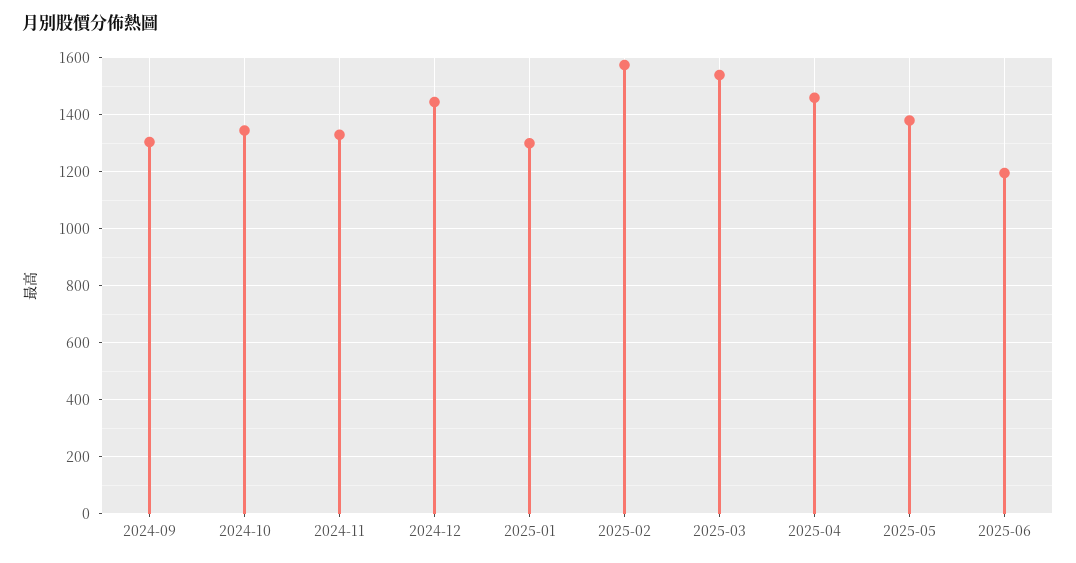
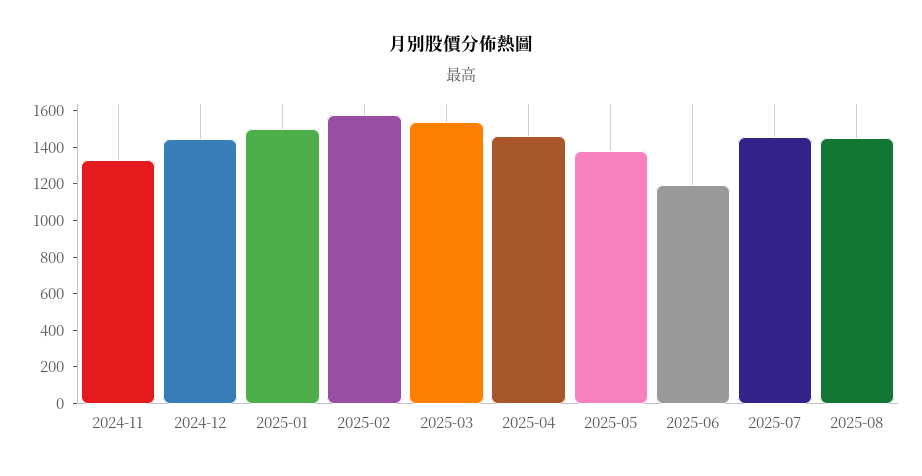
2024-09: 1300 -> none
2024-10: 1350 -> none
2025-01: 1300 -> 1500
2025-07: none -> 1450
2025-08: none -> 1450

